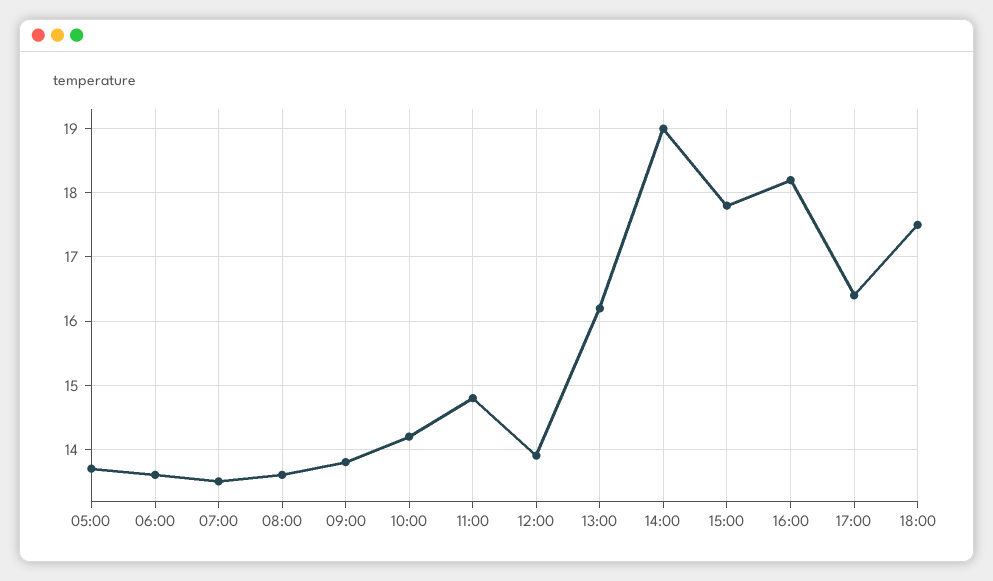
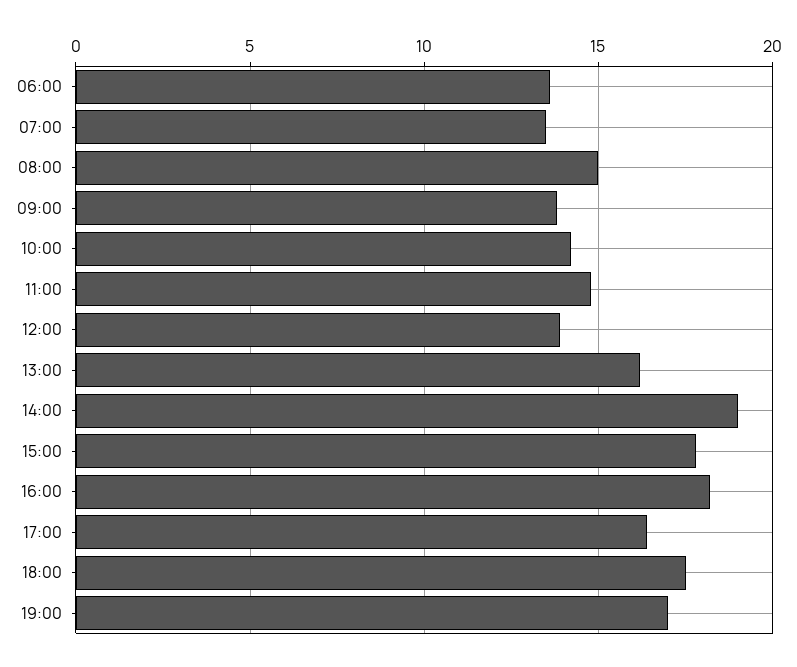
05:00: 13.7 -> none
08:00: 13.6 -> 15
19:00: none -> 17

